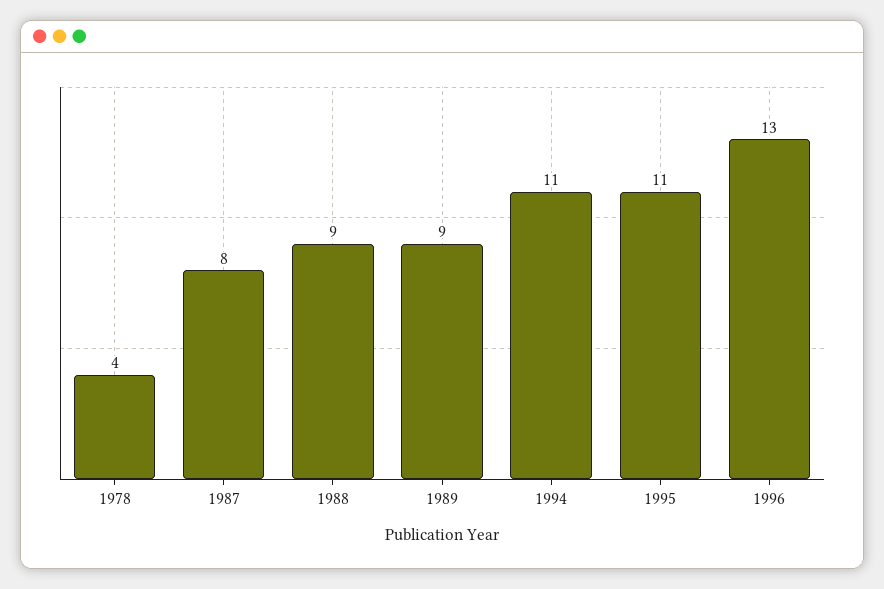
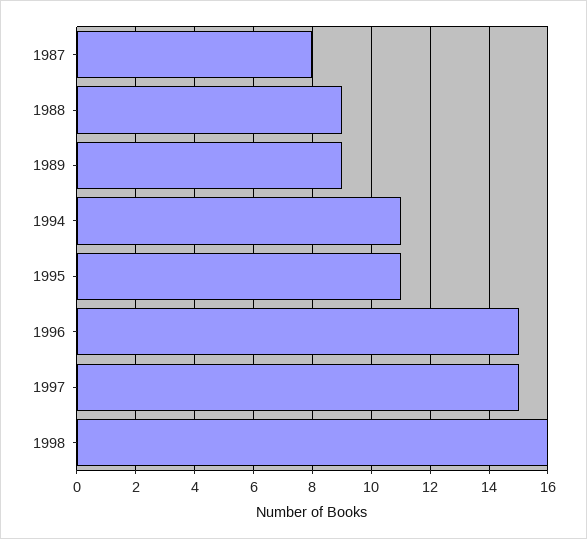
1978: 4 -> none
1996: 13 -> 15
1997: none -> 15
1998: none -> 16

